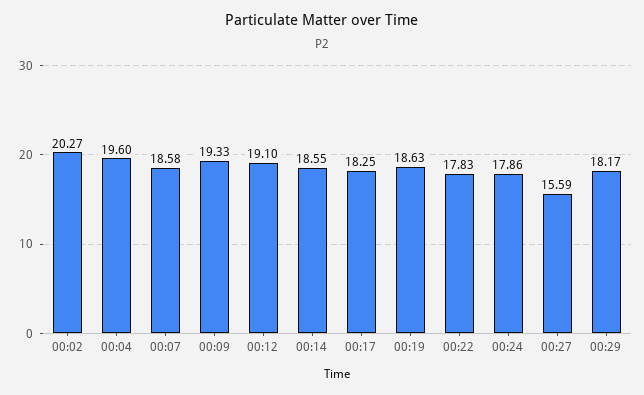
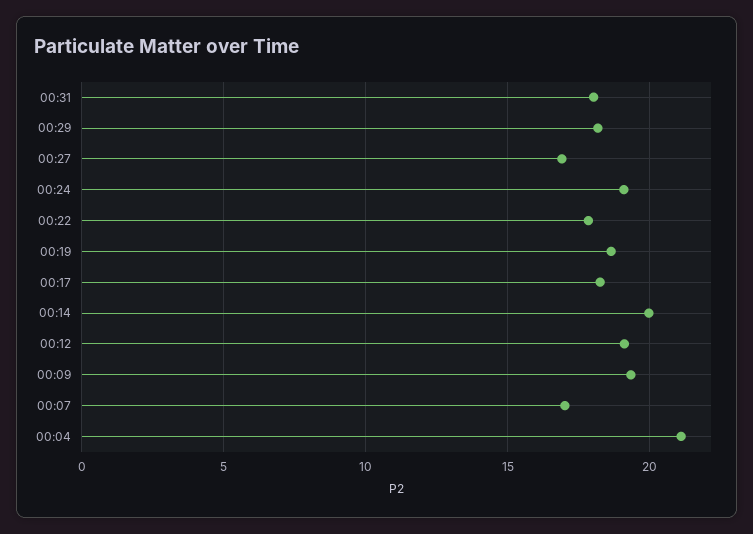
00:02: 20.27 -> none
00:04: 19.6 -> 21
00:07: 18.58 -> 17
00:14: 18.55 -> 20
00:24: 17.86 -> 19
00:27: 15.59 -> 17
00:31: none -> 18

